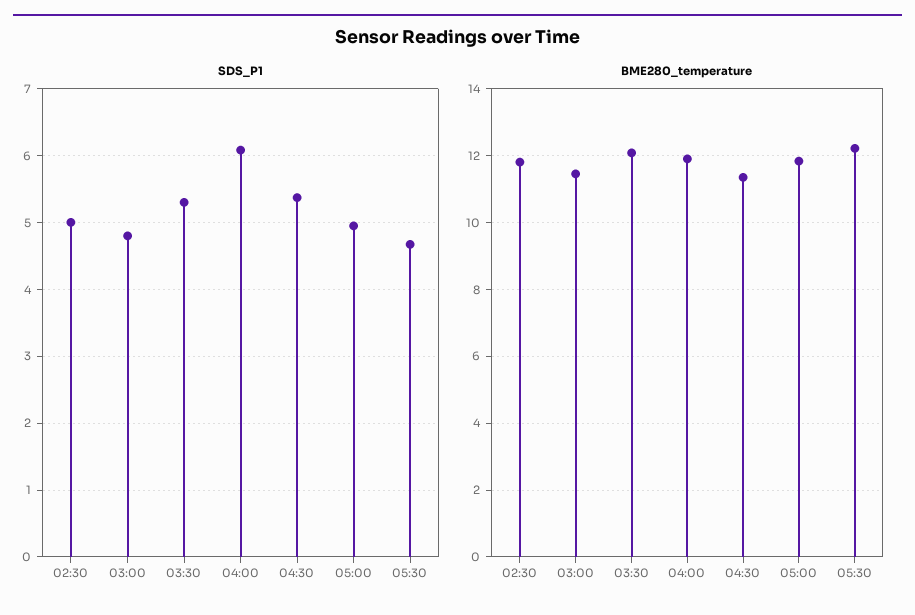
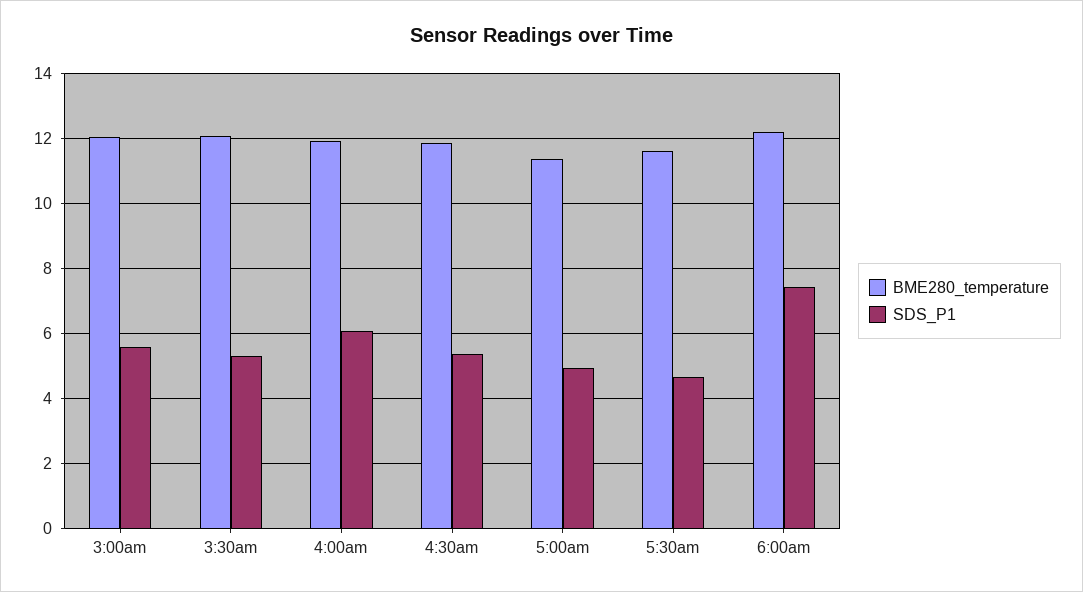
SDS_P1, 02:30: 5 -> none
SDS_P1, 03:00: 4.8 -> 5.6
BME280_temperature, 02:30: 11.8 -> none
BME280_temperature, 03:00: 11.4 -> 12
BME280_temperature, 04:30: 11.4 -> 11.8
BME280_temperature, 05:00: 11.8 -> 11.4
BME280_temperature, 05:30: 12.2 -> 11.6
BME280_temperature, 6:00am: none -> 12.2
SDS_P1, 6:00am: none -> 7.4

